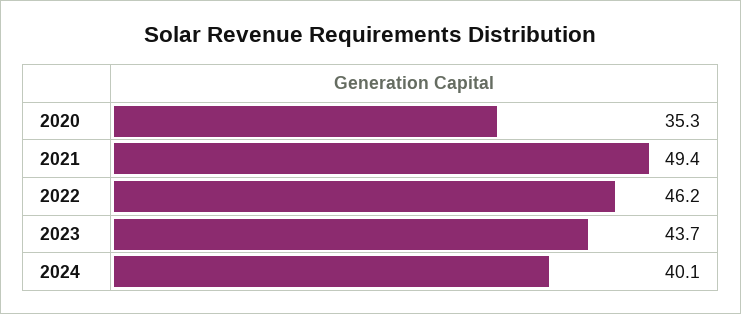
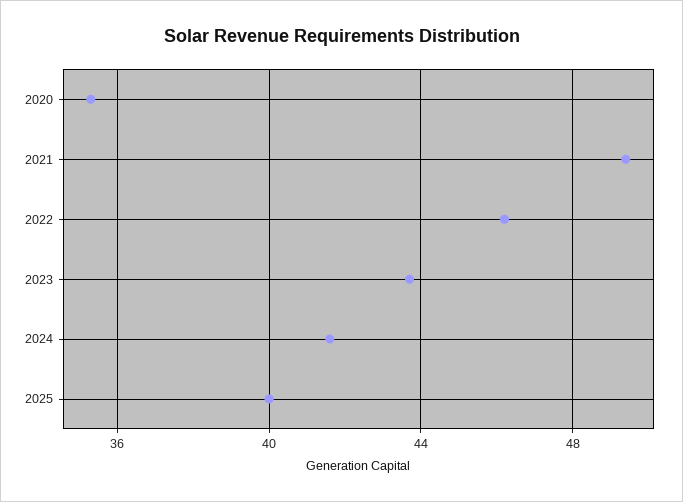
2024: 40.1 -> 41.5
2025: none -> 40

